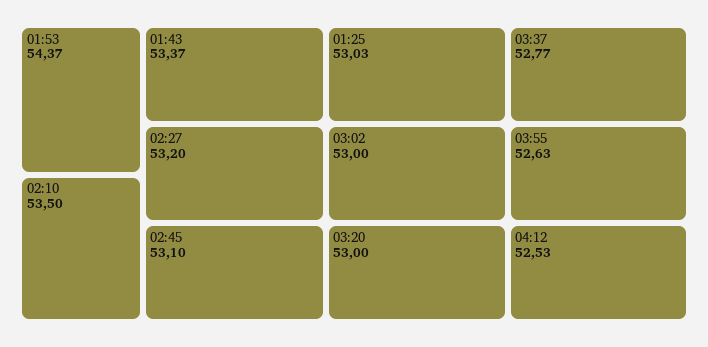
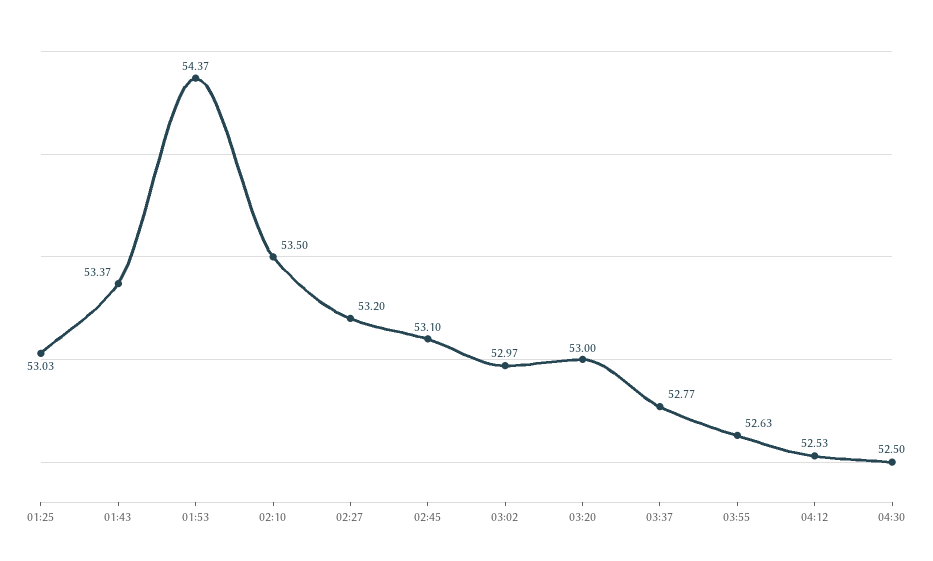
03:02: 53 -> 52.97
04:30: none -> 52.5

